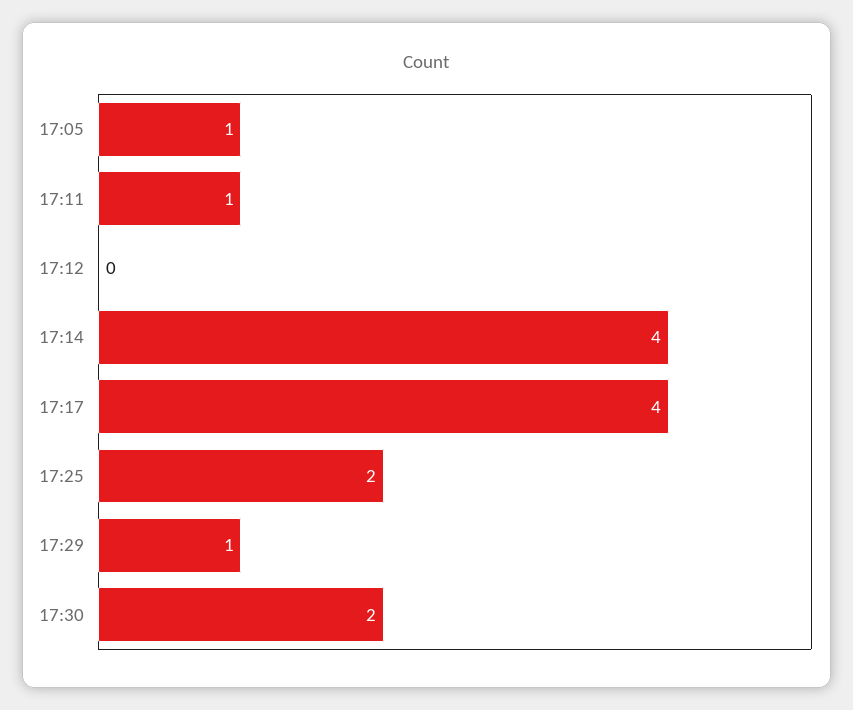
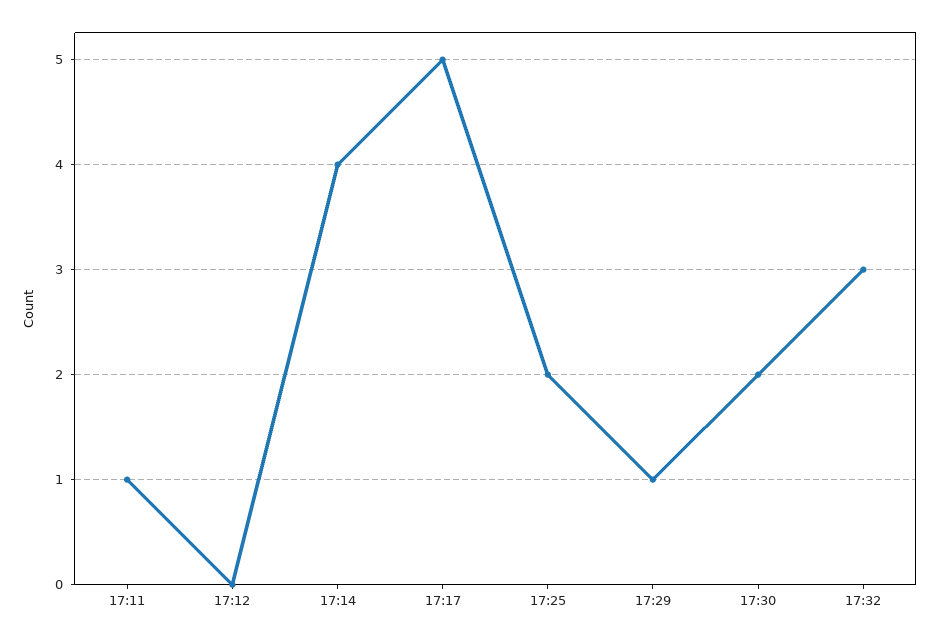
17:05: 1 -> none
17:17: 4 -> 5
17:32: none -> 3

